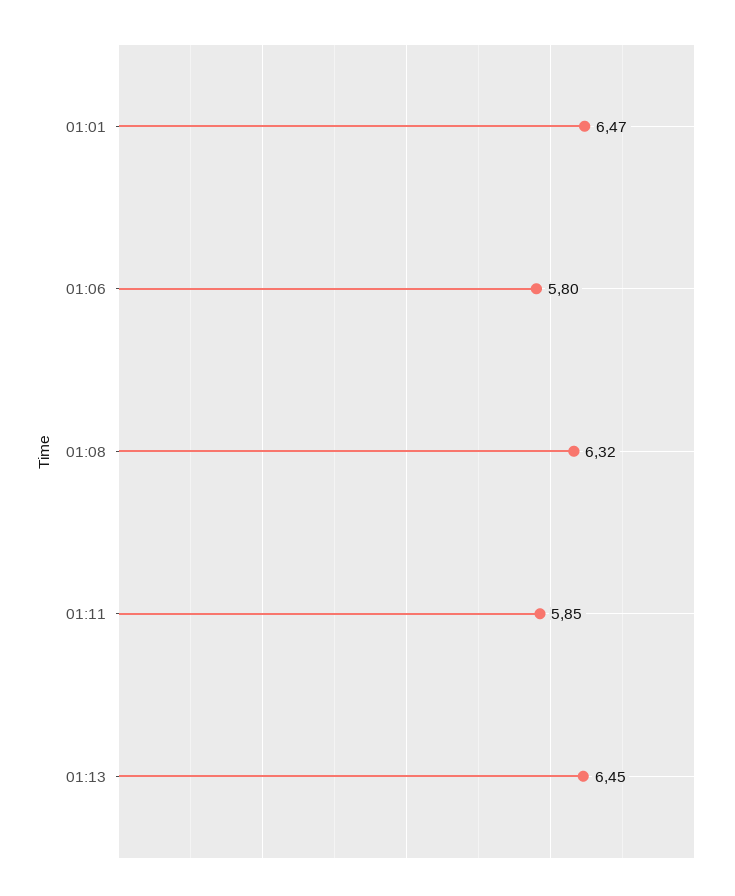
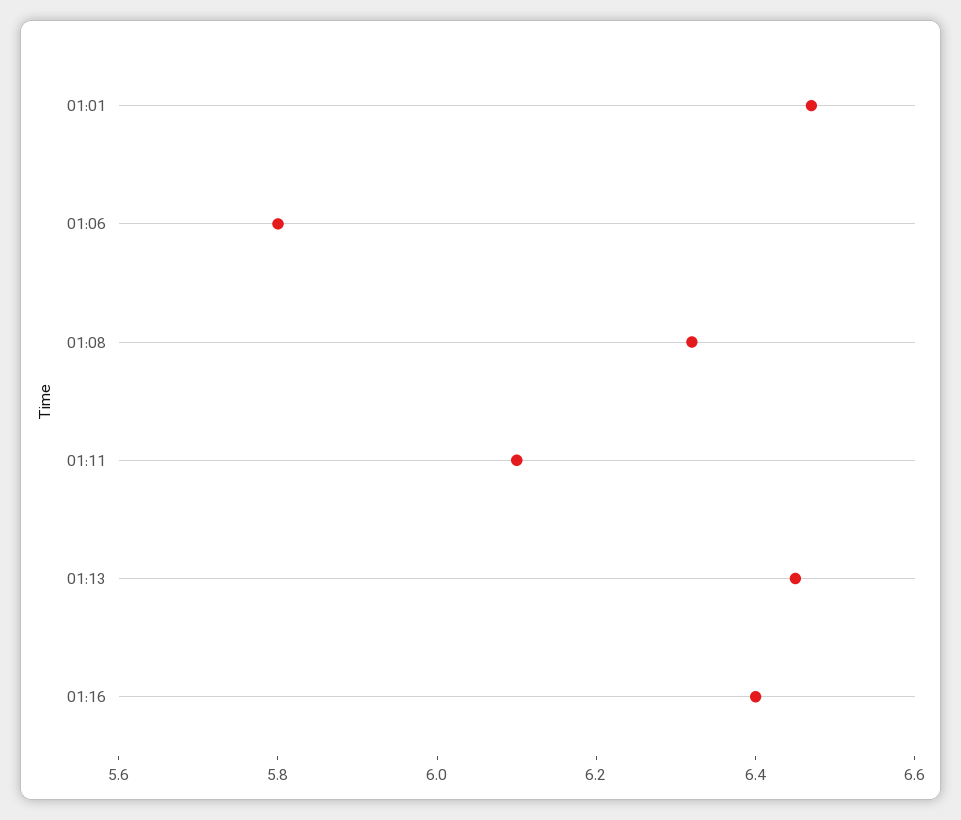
01:11: 5.85 -> 6.1
01:16: none -> 6.4

